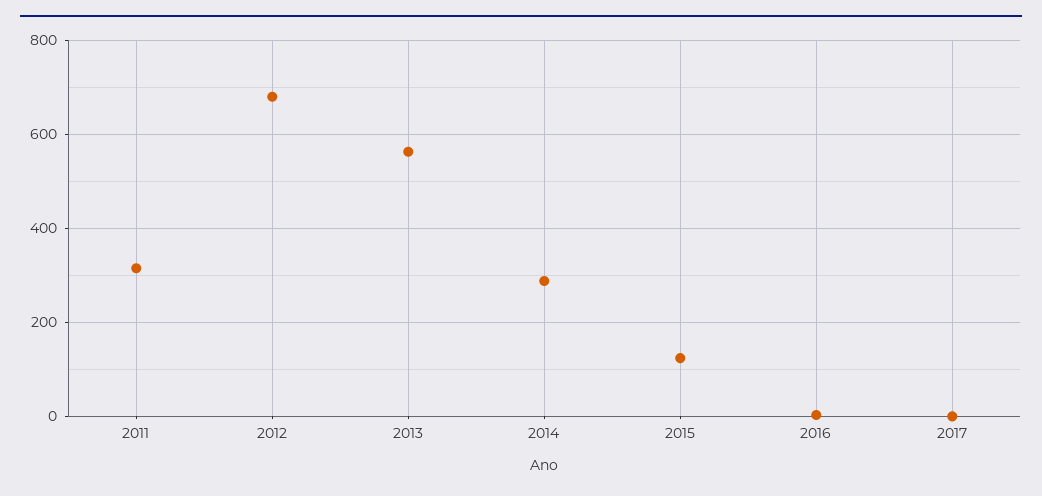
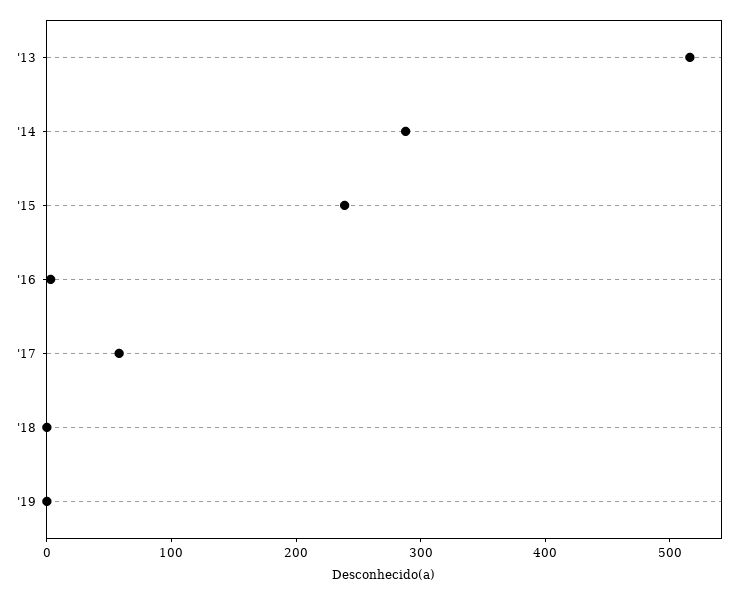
2011: 320 -> none
2012: 680 -> none
2013: 560 -> 520
2015: 120 -> 240
2017: 0 -> 60
'18: none -> 0
'19: none -> 0

